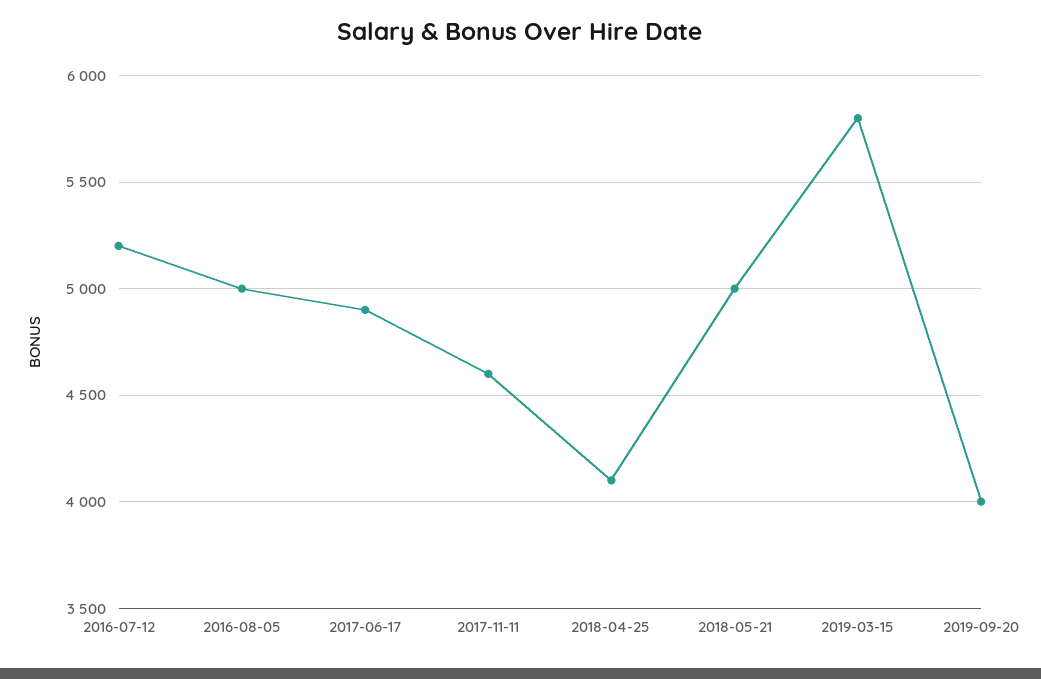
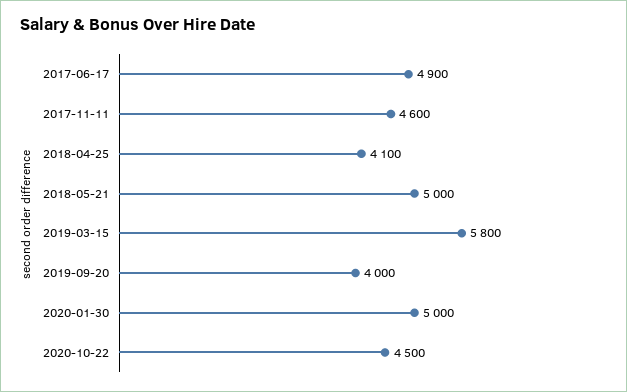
2016-07-12: 5200 -> none
2016-08-05: 5000 -> none
2020-01-30: none -> 5000
2020-10-22: none -> 4500

